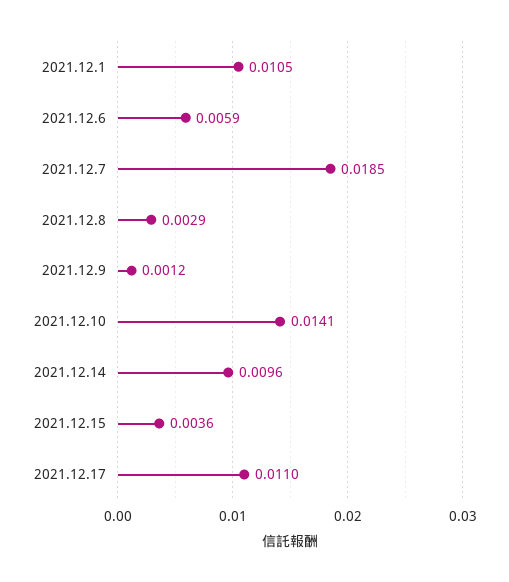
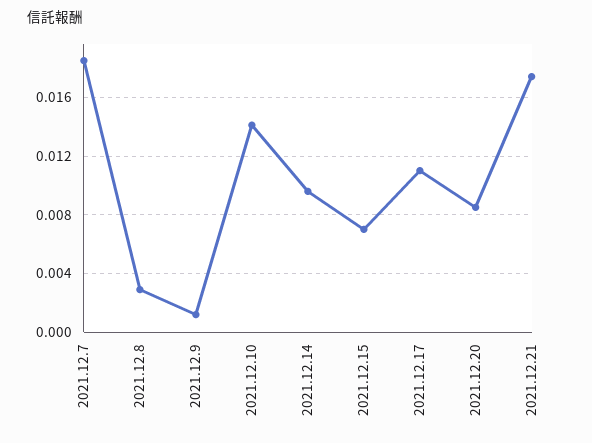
2021.12.1: 0.0105 -> none
2021.12.6: 0.0059 -> none
2021.12.15: 0.0036 -> 0.007
2021.12.20: none -> 0.0085
2021.12.21: none -> 0.0175

